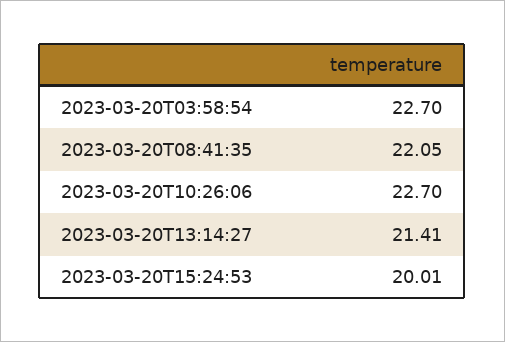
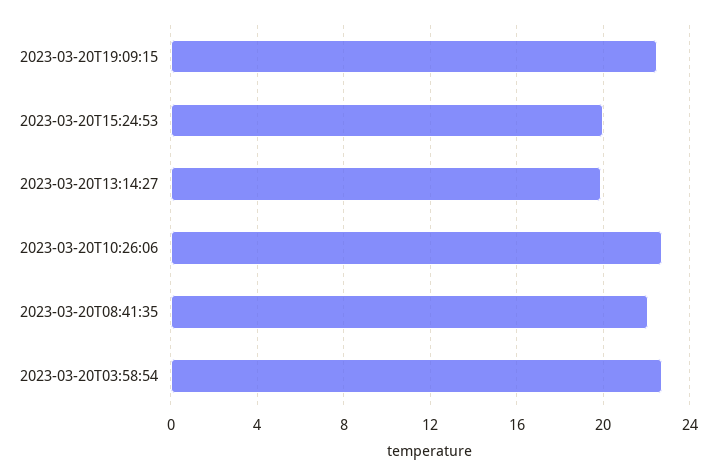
2023-03-20T13:14:27: 21.41 -> 20
2023-03-20T19:09:15: none -> 22.5

